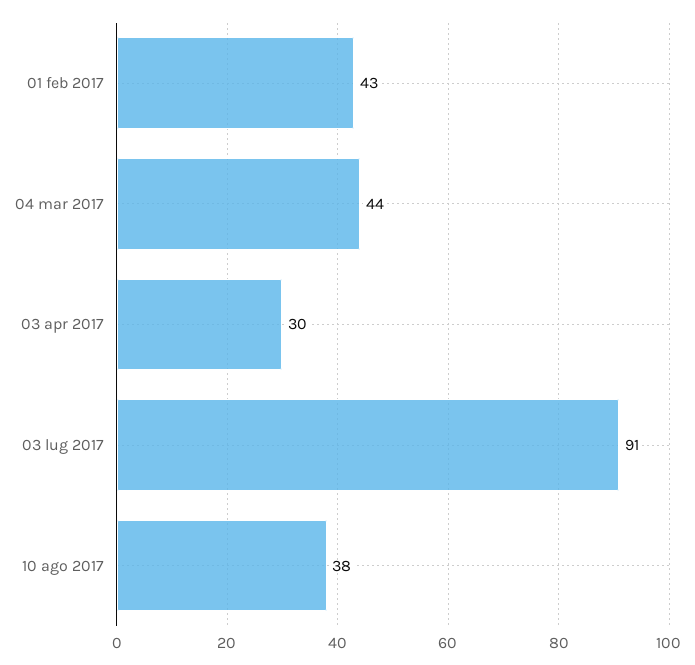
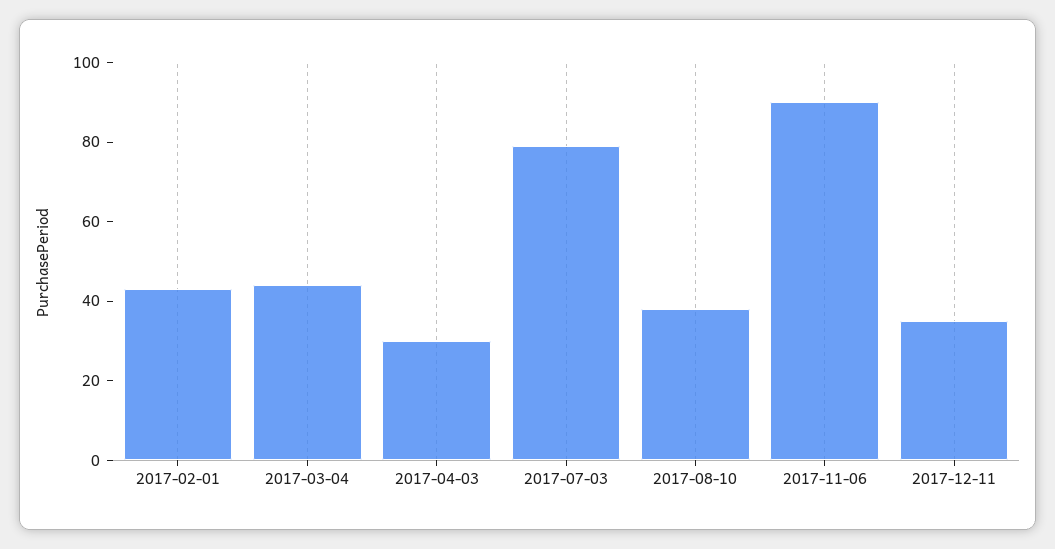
03 lug 2017: 91 -> 80
2017-11-06: none -> 90
2017-12-11: none -> 35

